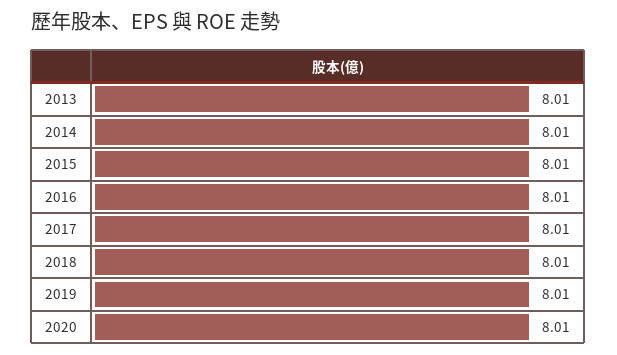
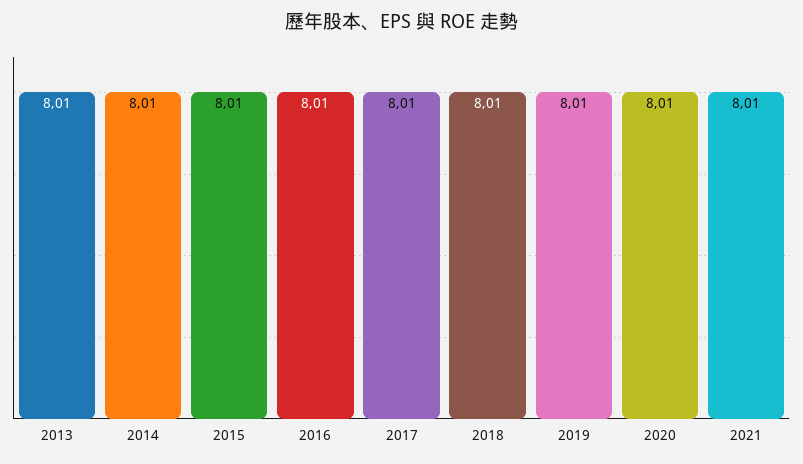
2021: none -> 8.01

